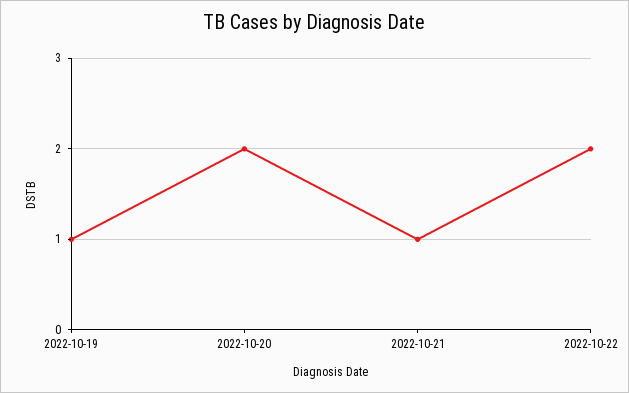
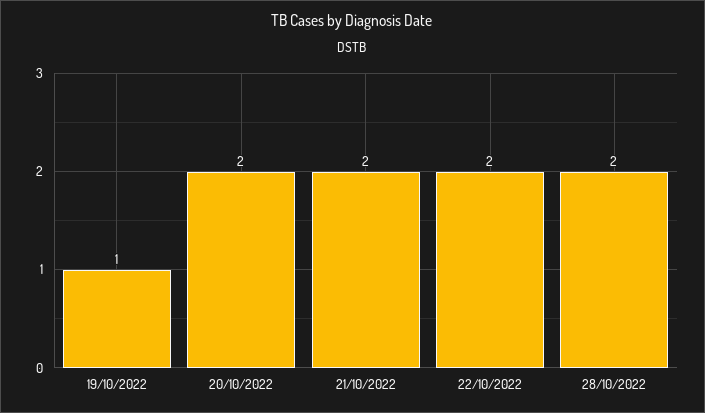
2022-10-21: 1 -> 2
28/10/2022: none -> 2

